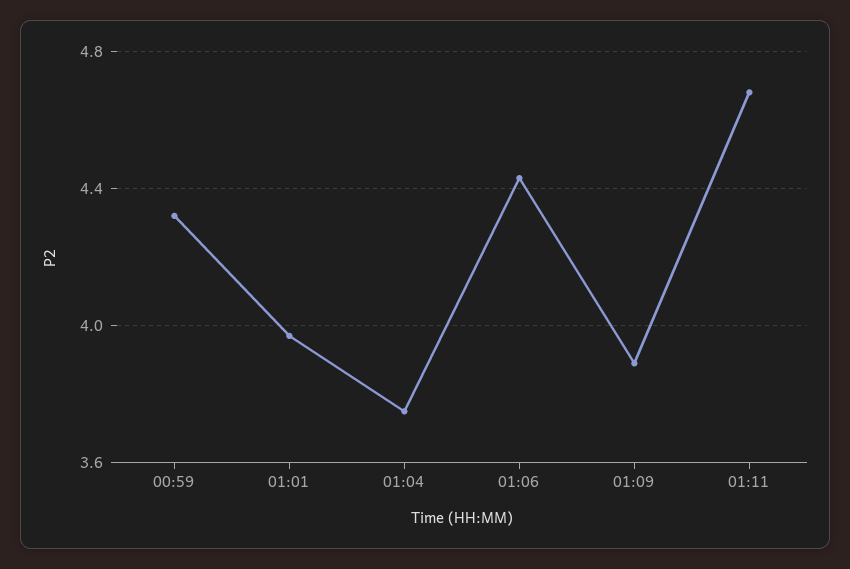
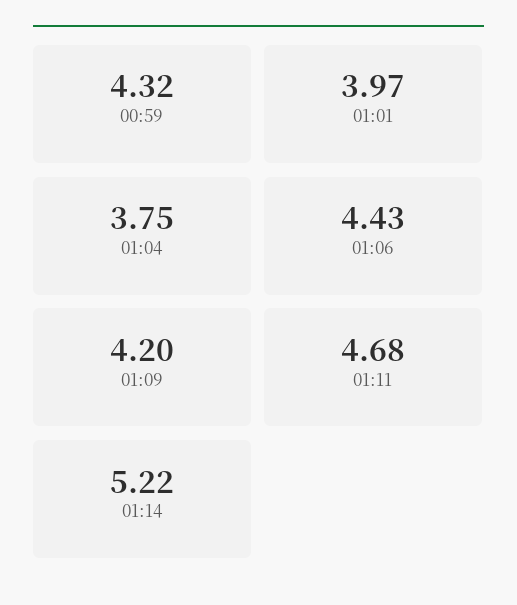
01:09: 3.9 -> 4.2
01:14: none -> 5.22

